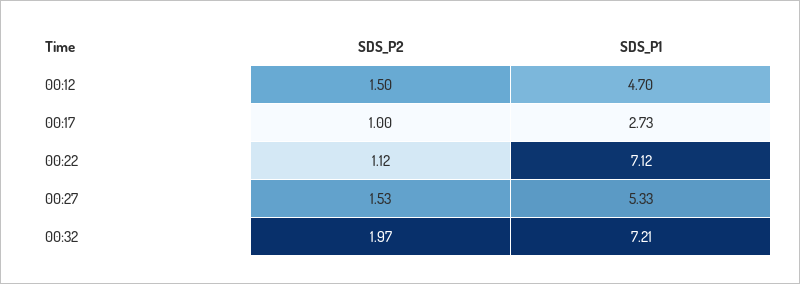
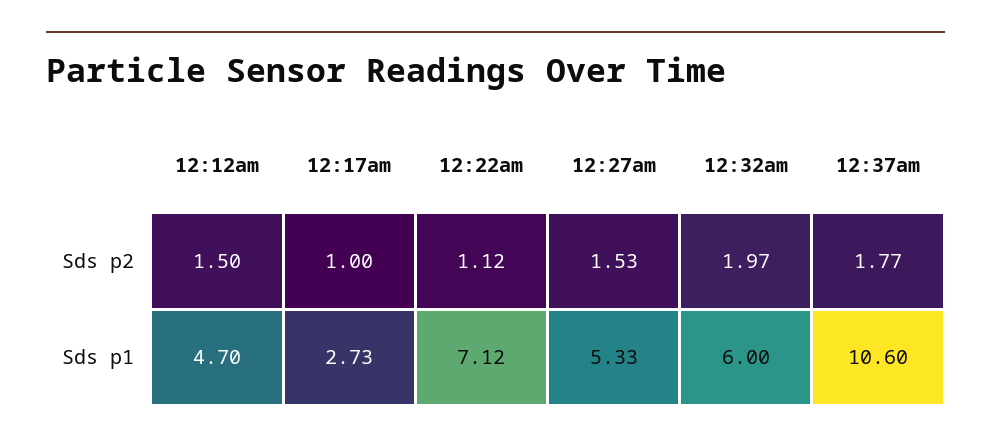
SDS_P1, 00:32: 7.21 -> 6
SDS_P2, 12:37am: none -> 1.77
SDS_P1, 12:37am: none -> 10.6

